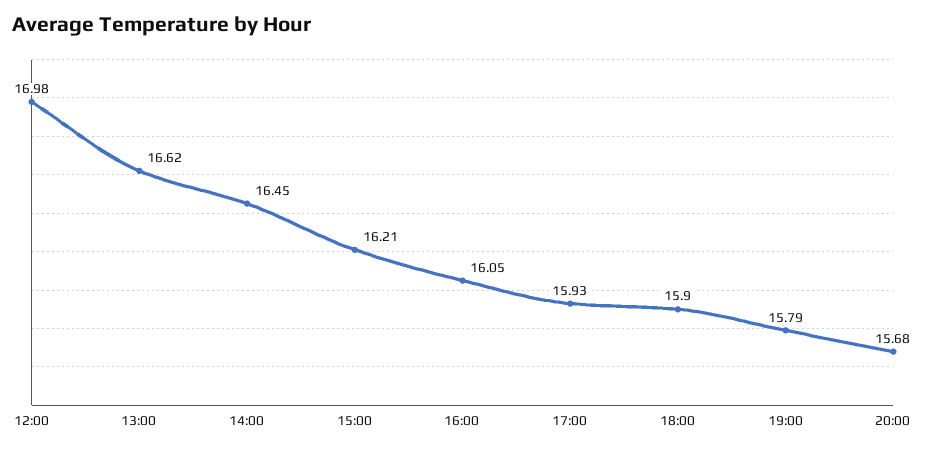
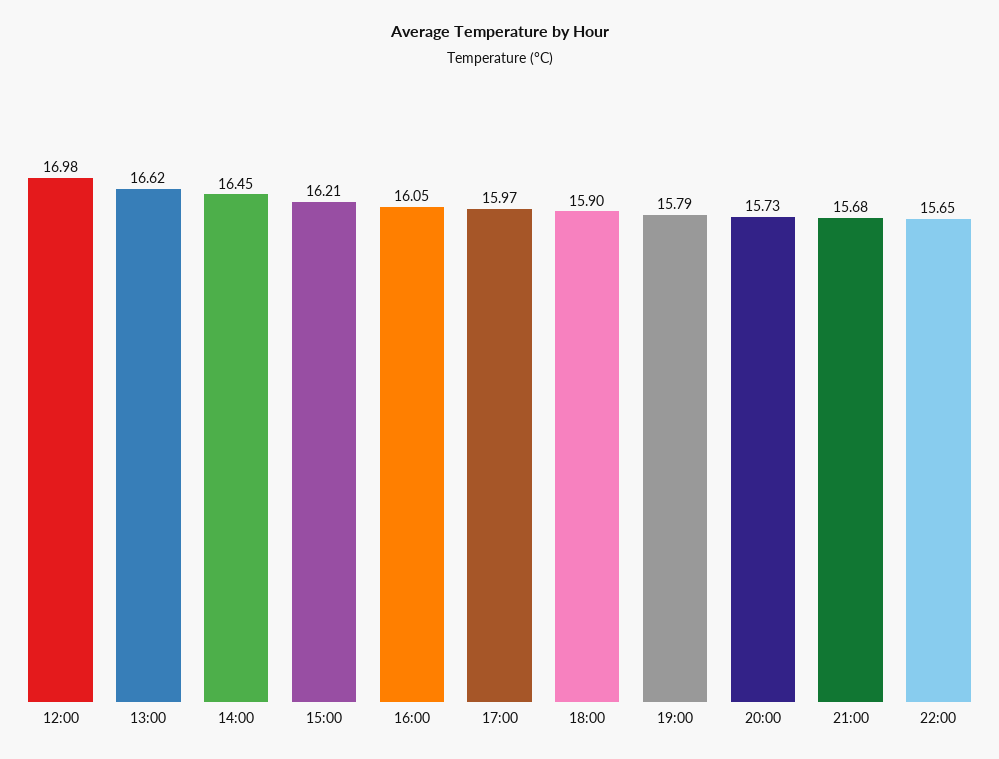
17:00: 15.93 -> 15.97
20:00: 15.68 -> 15.73
21:00: none -> 15.68
22:00: none -> 15.65

